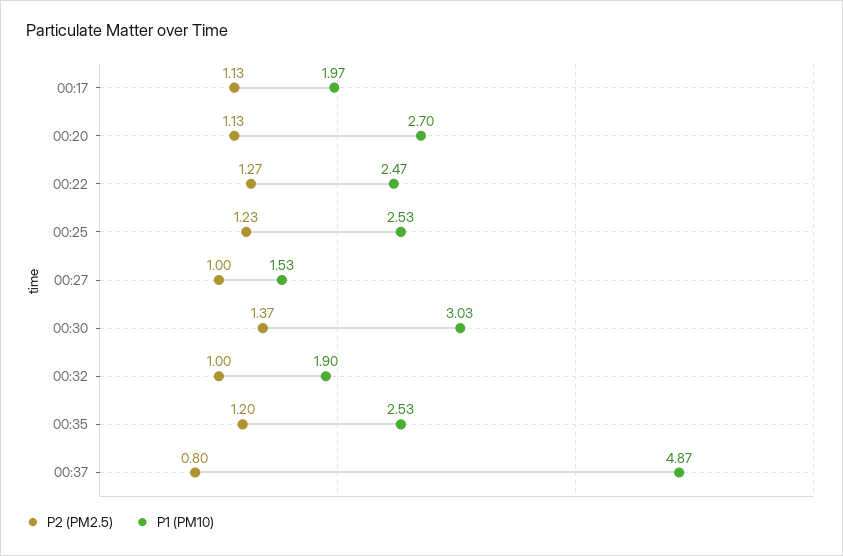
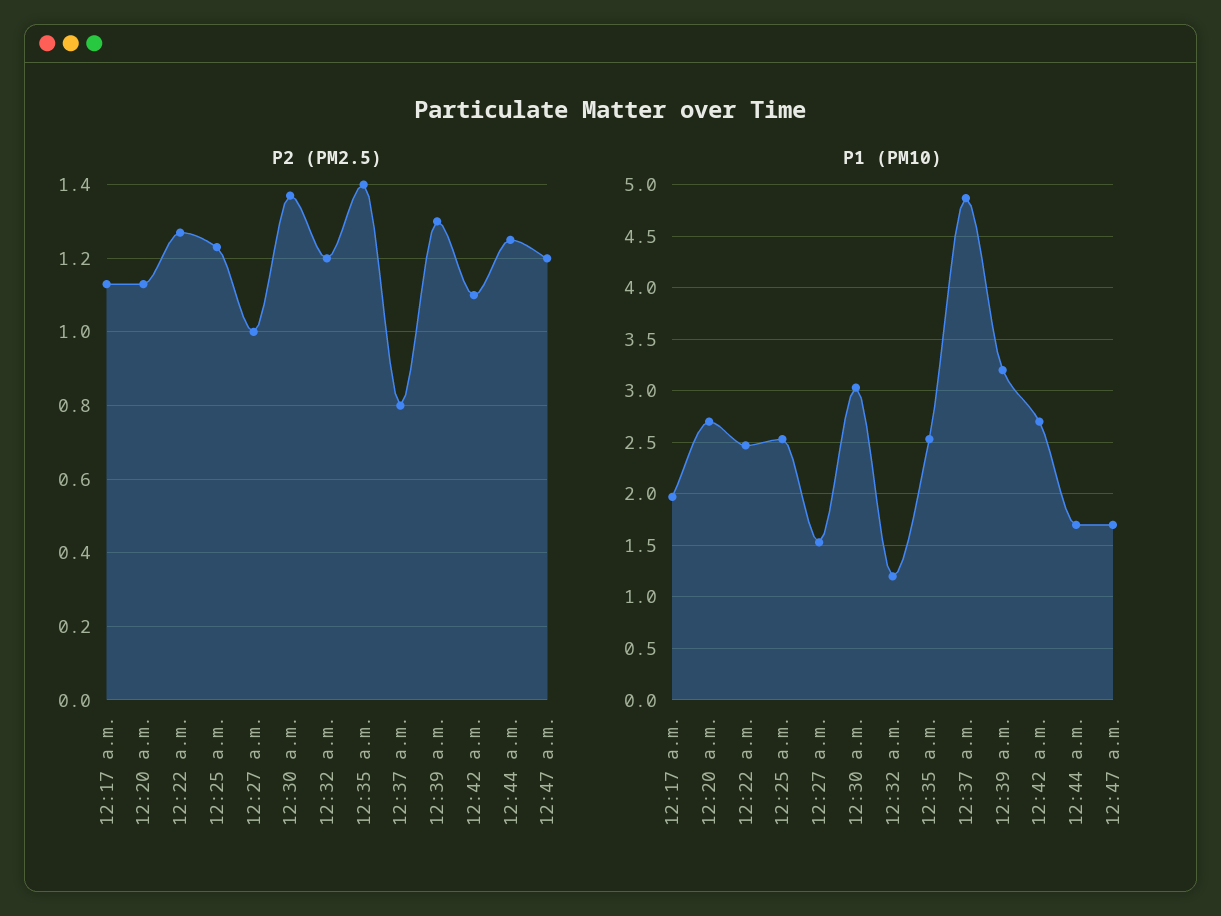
P2 (PM2.5), 00:32: 1 -> 1.2
P1 (PM10), 00:32: 1.9 -> 1.2
P2 (PM2.5), 00:35: 1.2 -> 1.4
P2 (PM2.5), 12:39 a.m.: none -> 1.3
P2 (PM2.5), 12:42 a.m.: none -> 1.1
P2 (PM2.5), 12:44 a.m.: none -> 1.25
P2 (PM2.5), 12:47 a.m.: none -> 1.2
P1 (PM10), 12:39 a.m.: none -> 3.2
P1 (PM10), 12:42 a.m.: none -> 2.7
P1 (PM10), 12:44 a.m.: none -> 1.7
P1 (PM10), 12:47 a.m.: none -> 1.7

